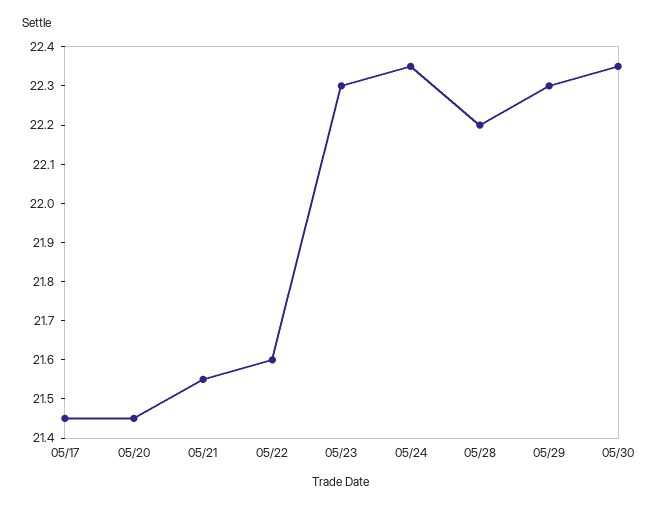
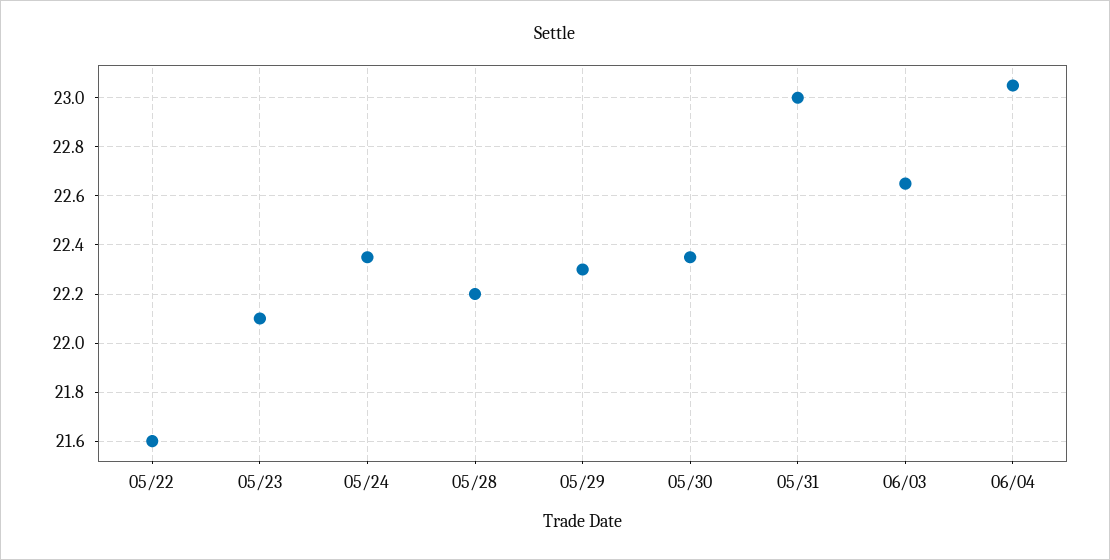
05/17: 21.45 -> none
05/20: 21.45 -> none
05/21: 21.55 -> none
05/23: 22.3 -> 22.1
05/31: none -> 23
06/03: none -> 22.65
06/04: none -> 23.05

